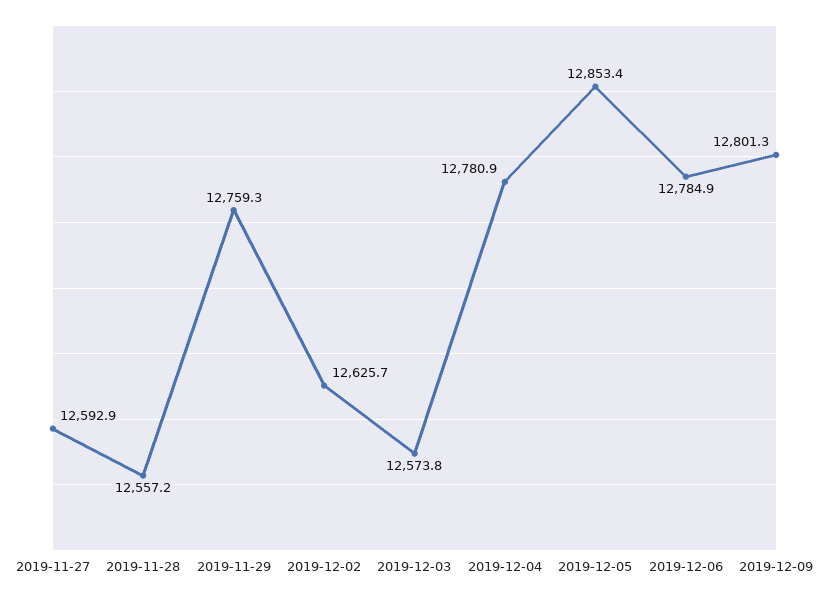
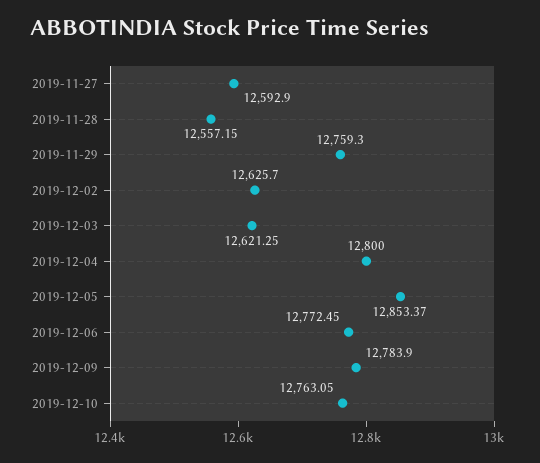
2019-12-03: 12573.8 -> 12621.25
2019-12-04: 12780.9 -> 12800
2019-12-06: 12784.9 -> 12772.45
2019-12-09: 12801.3 -> 12783.9
2019-12-10: none -> 12763.05

